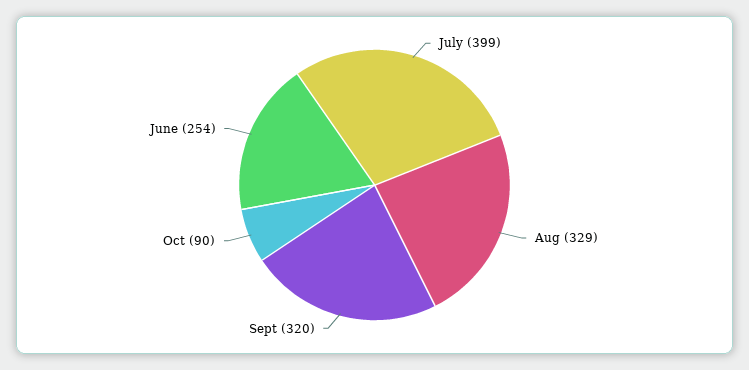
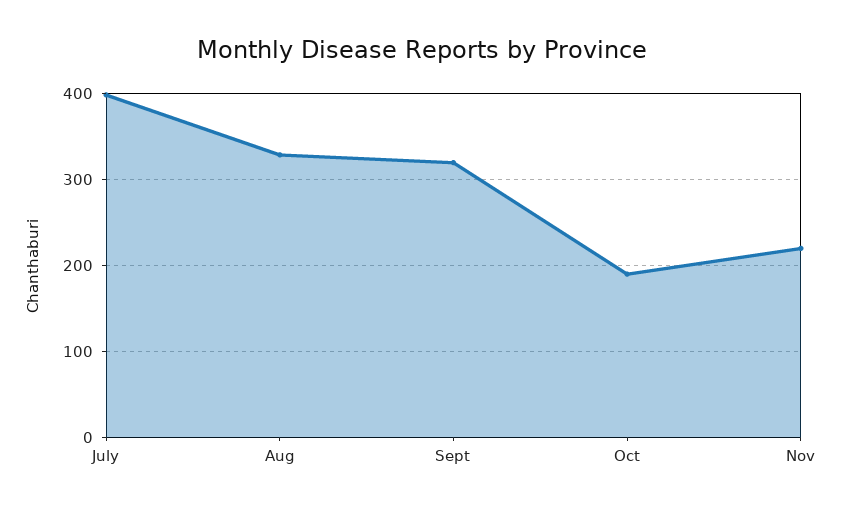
Oct: 90 -> 190
June: 254 -> none
Nov: none -> 220

